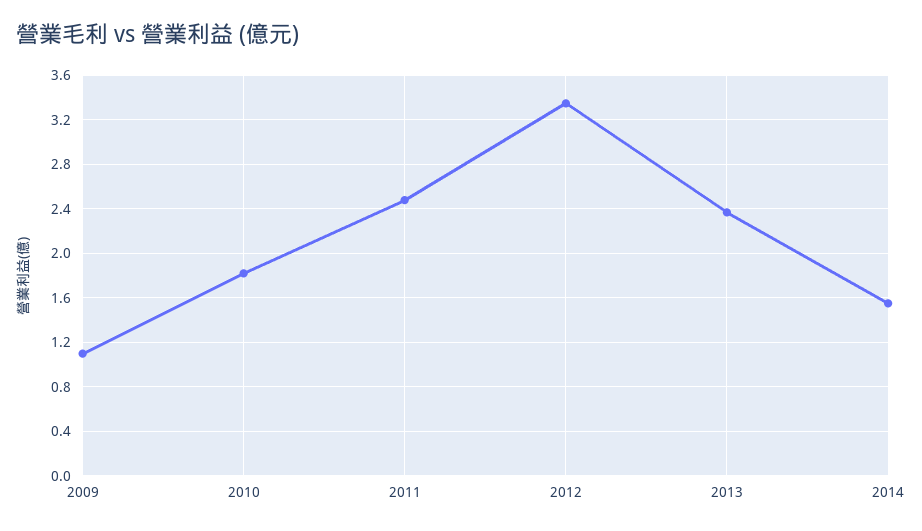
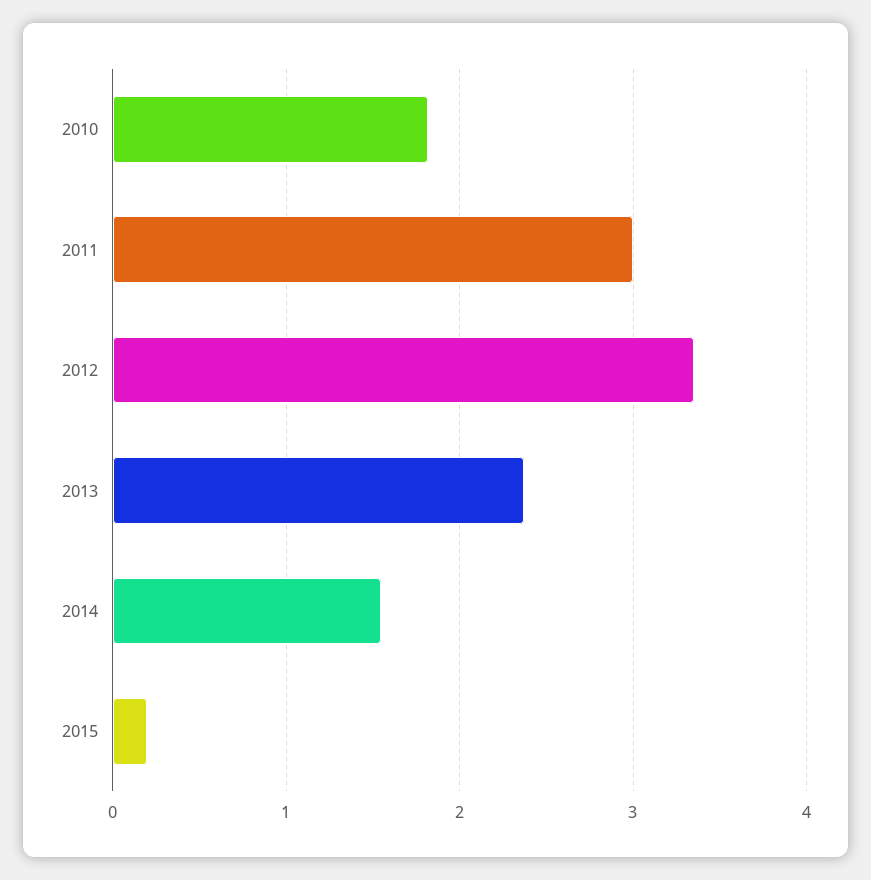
2009: 1.1 -> none
2011: 2.5 -> 3
2015: none -> 0.2

